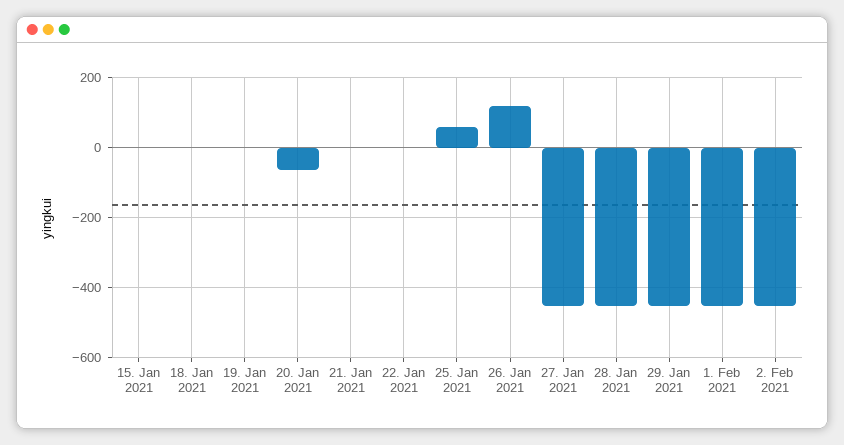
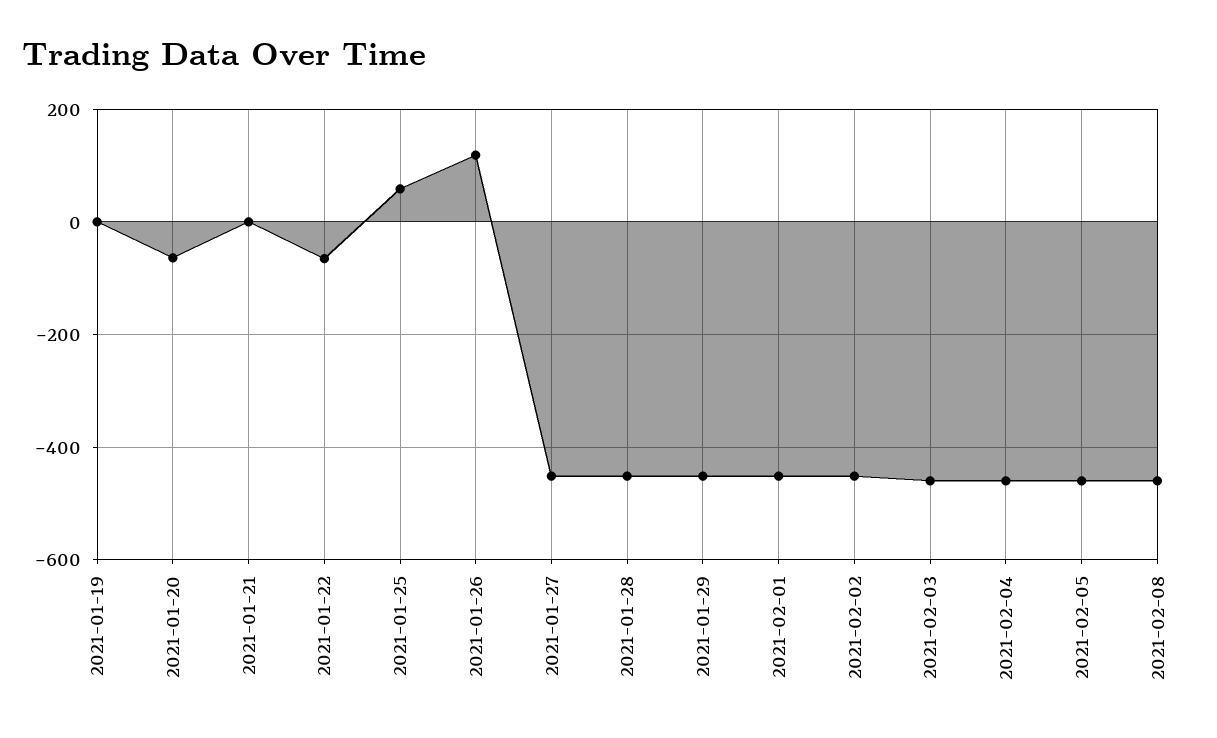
15. Jan 2021: 0 -> none
18. Jan 2021: 0 -> none
22. Jan 2021: 0 -> -60
2021-02-03: none -> -460
2021-02-04: none -> -460
2021-02-05: none -> -460
2021-02-08: none -> -460

